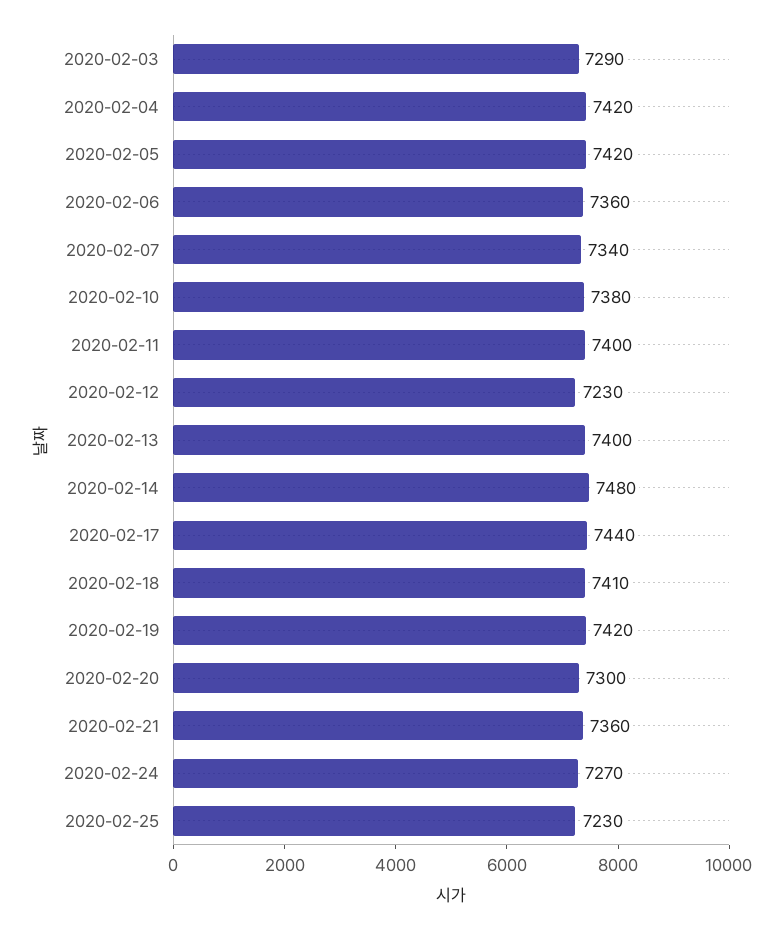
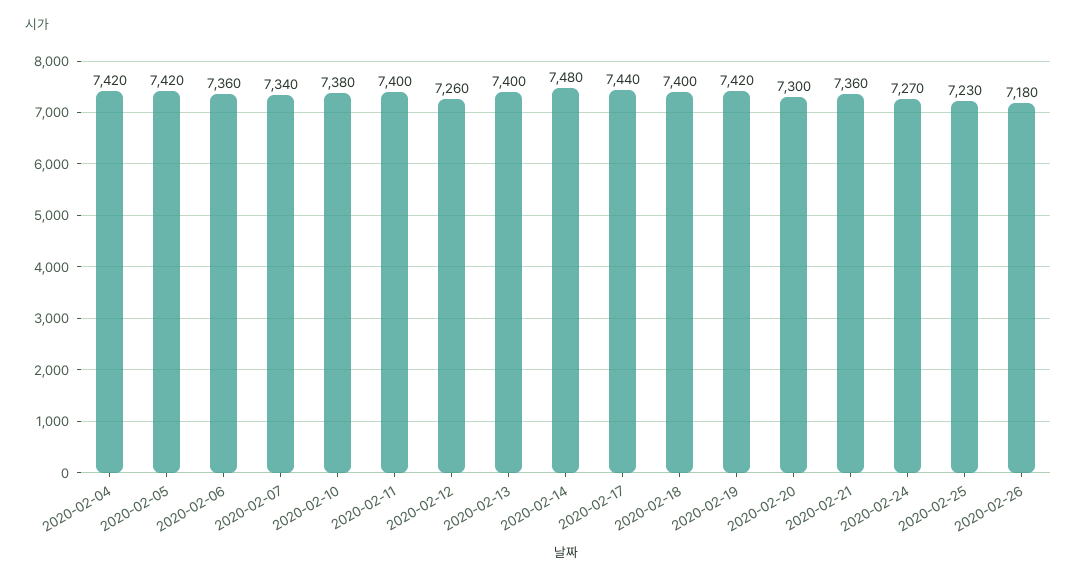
2020-02-03: 7290 -> none
2020-02-12: 7230 -> 7260
2020-02-18: 7410 -> 7400
2020-02-26: none -> 7180

